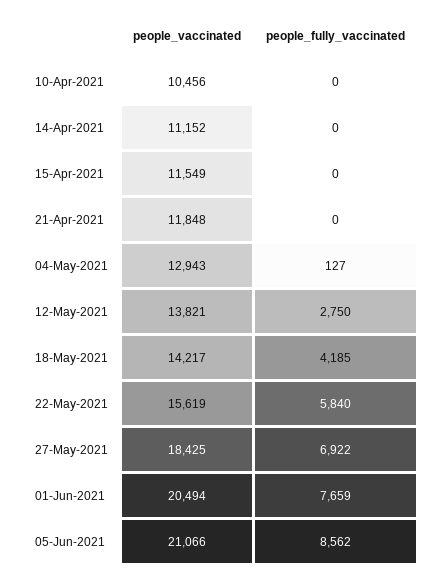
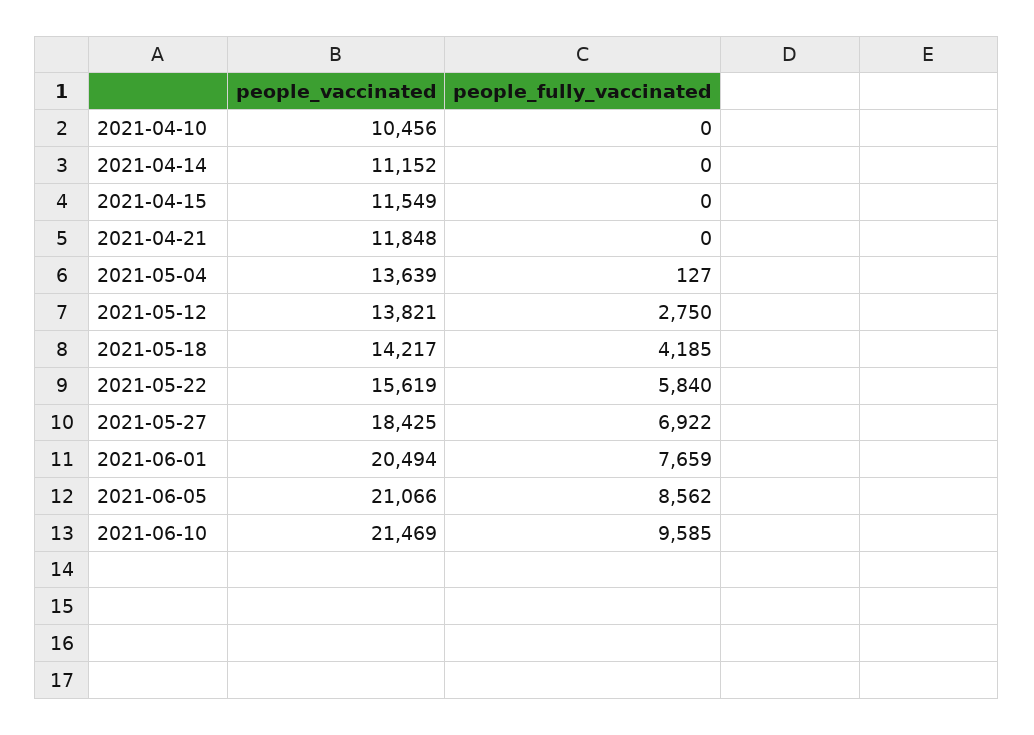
people_vaccinated, 04-May-2021: 12943 -> 13639
people_vaccinated, 2021-06-10: none -> 21469
people_fully_vaccinated, 2021-06-10: none -> 9585

